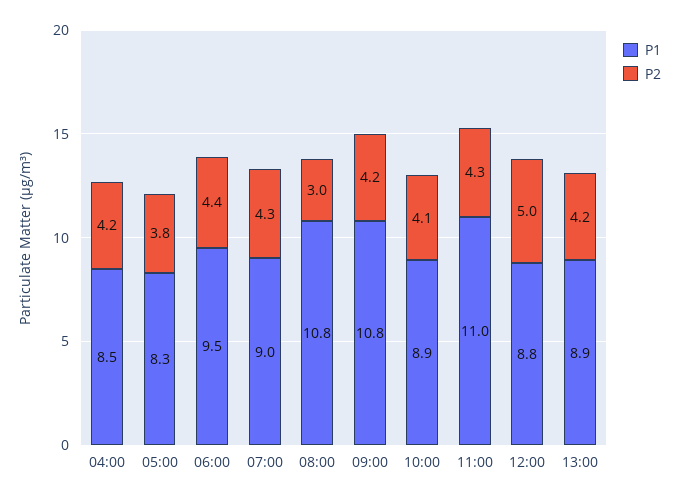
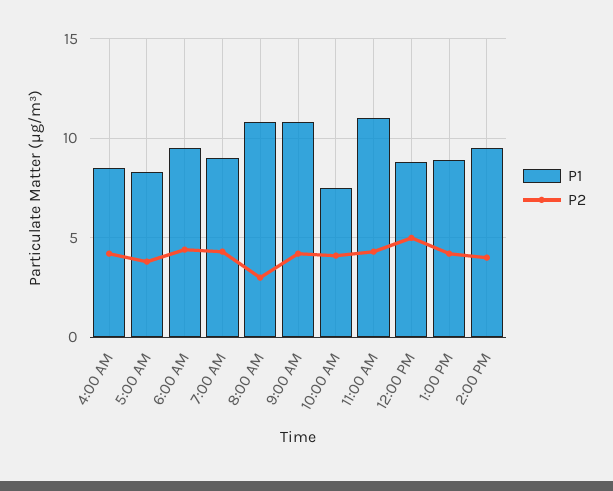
P1, 10:00: 8.9 -> 7.5
P1, 2:00 PM: none -> 9.5
P2, 2:00 PM: none -> 4

